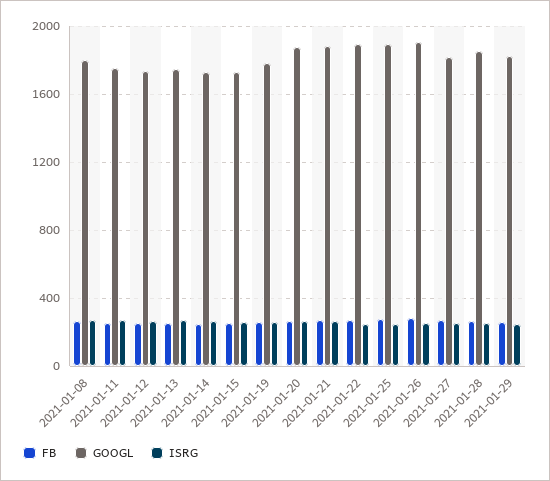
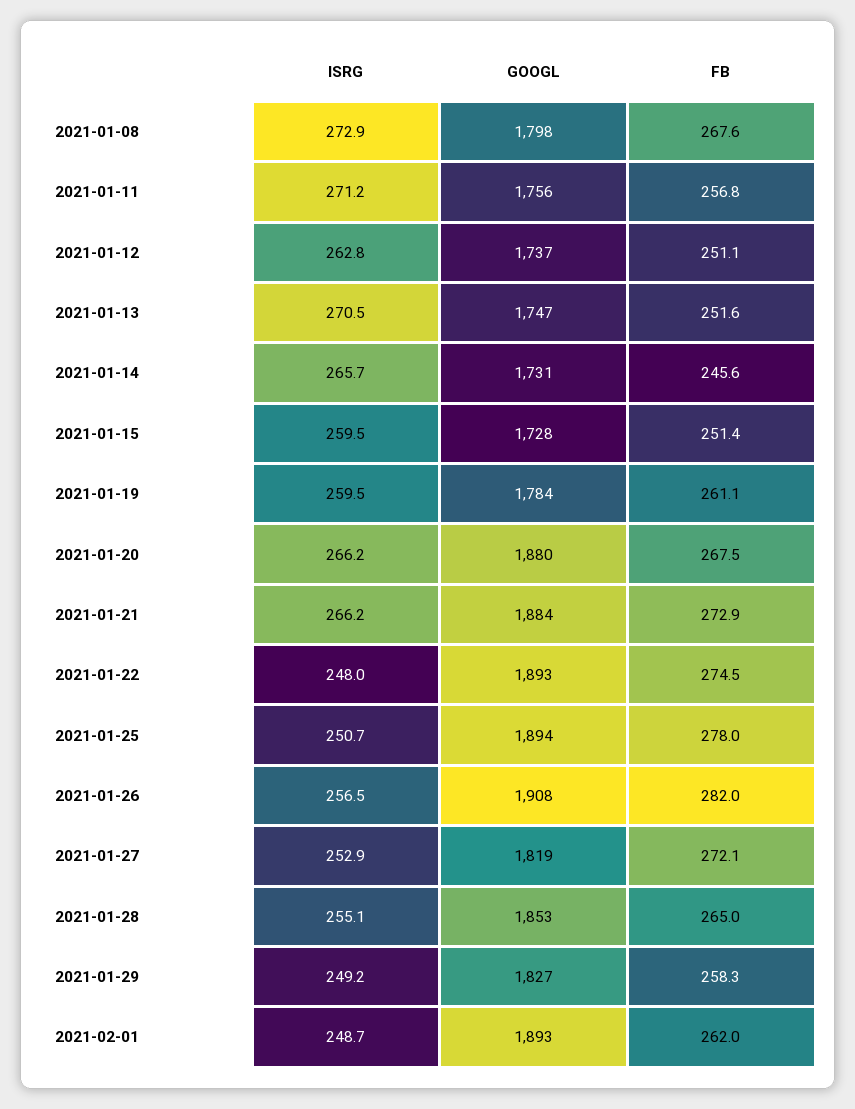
ISRG, 2021-02-01: none -> 248.7
GOOGL, 2021-02-01: none -> 1893
FB, 2021-02-01: none -> 262

